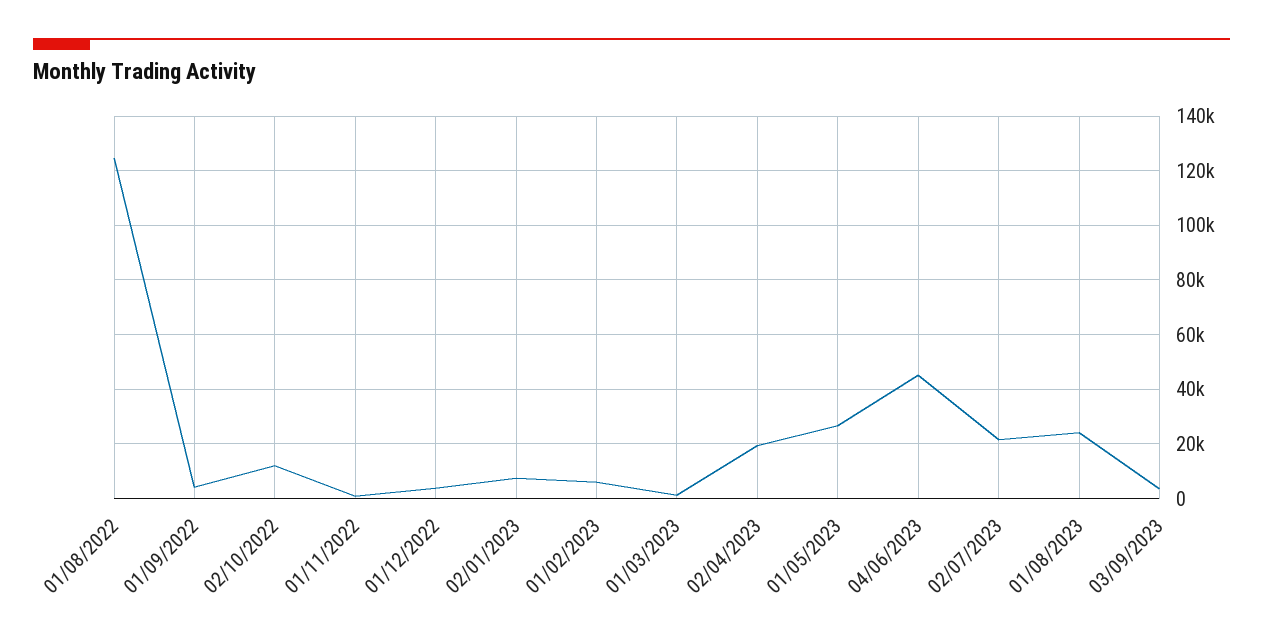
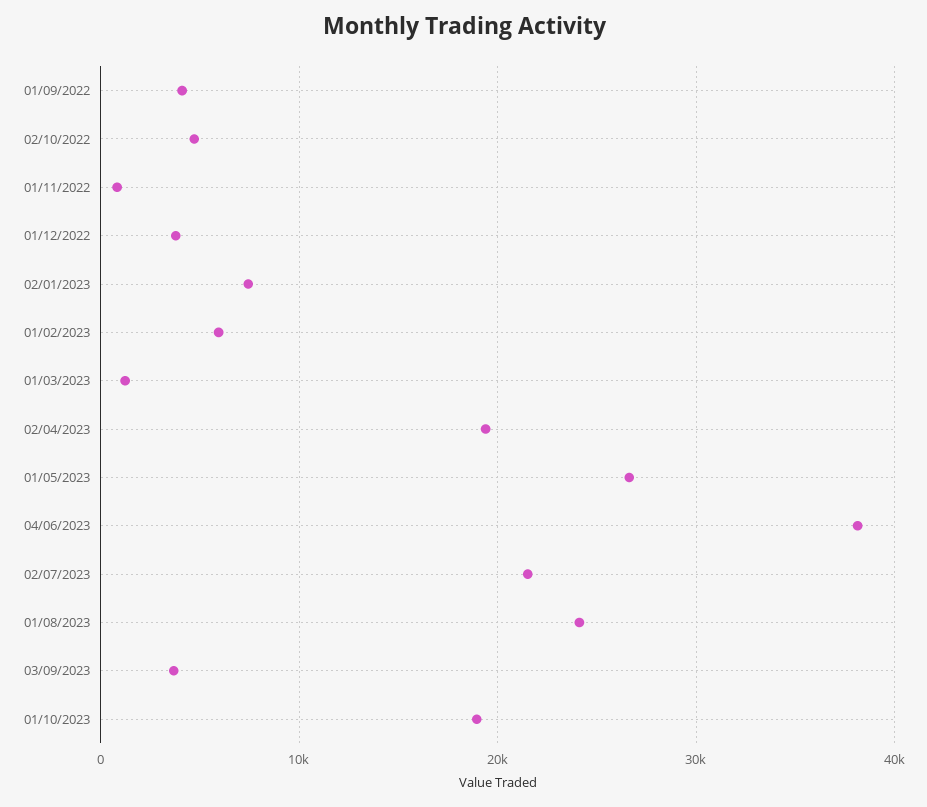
01/08/2022: 125000 -> none
02/10/2022: 12500 -> 5000
04/06/2023: 45000 -> 38000
01/10/2023: none -> 19000

